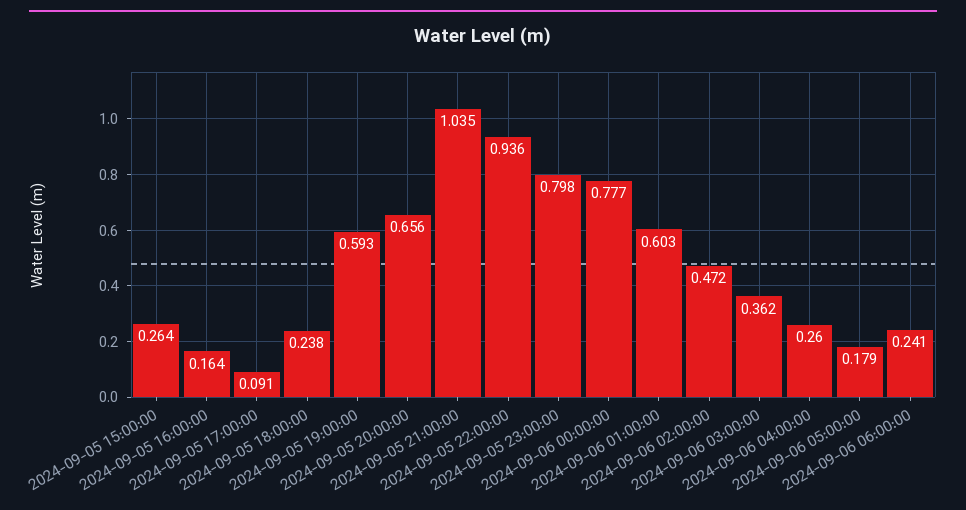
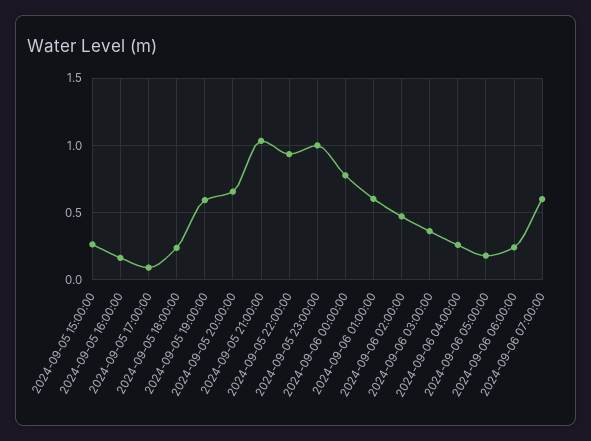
2024-09-05 23:00:00: 0.798 -> 1
2024-09-06 07:00:00: none -> 0.6

